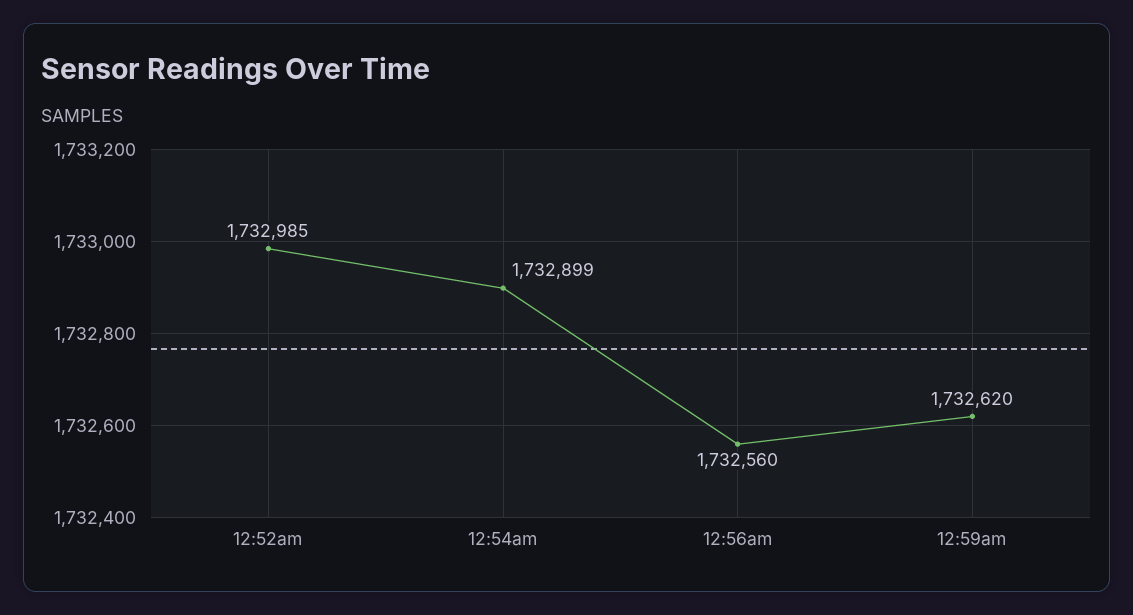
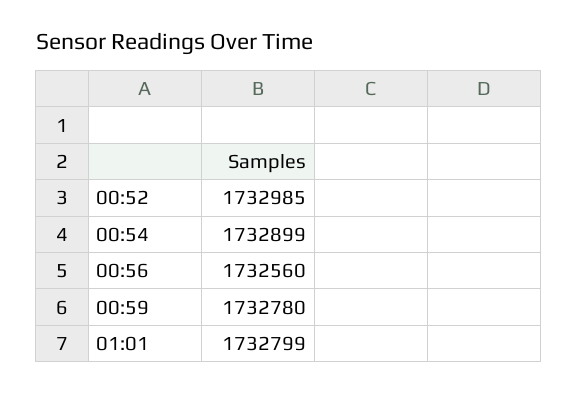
12:59am: 1732620 -> 1732780
01:01: none -> 1732799

